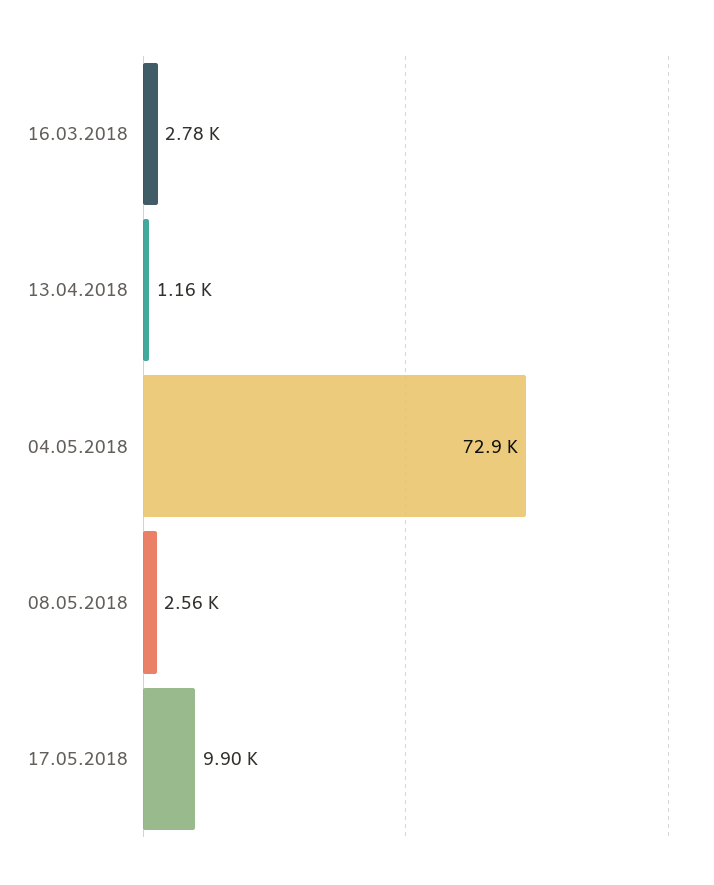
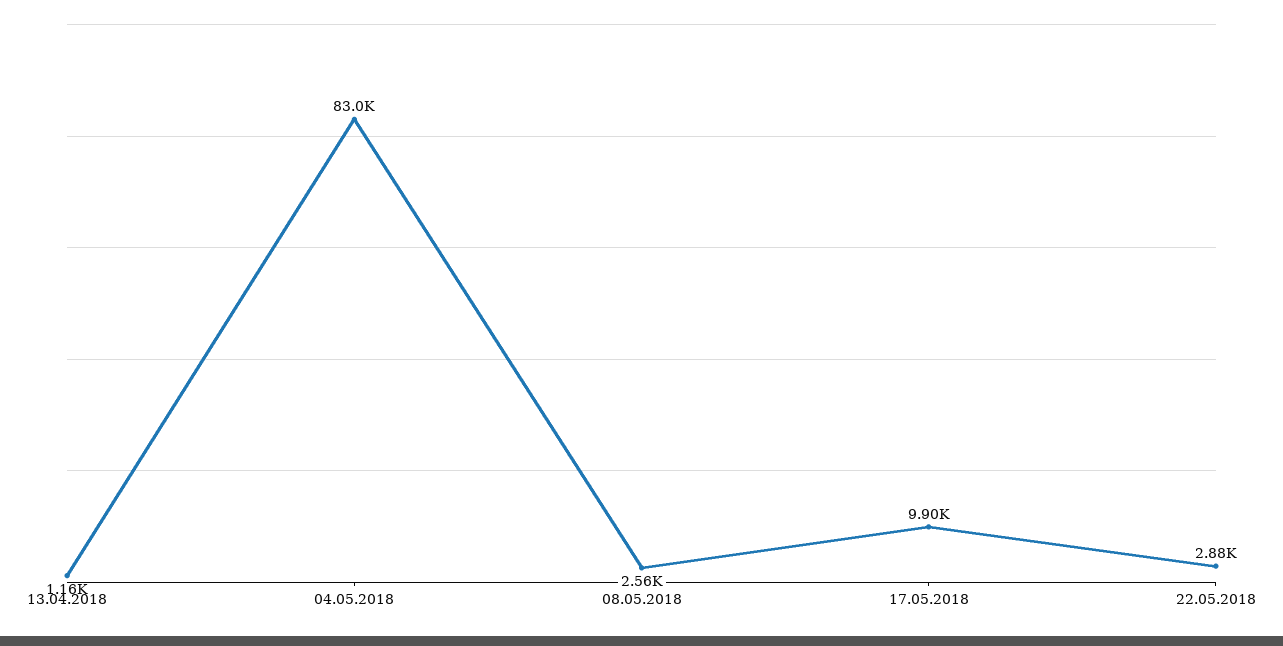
16.03.2018: 2780 -> none
04.05.2018: 72900 -> 83000
22.05.2018: none -> 2880

